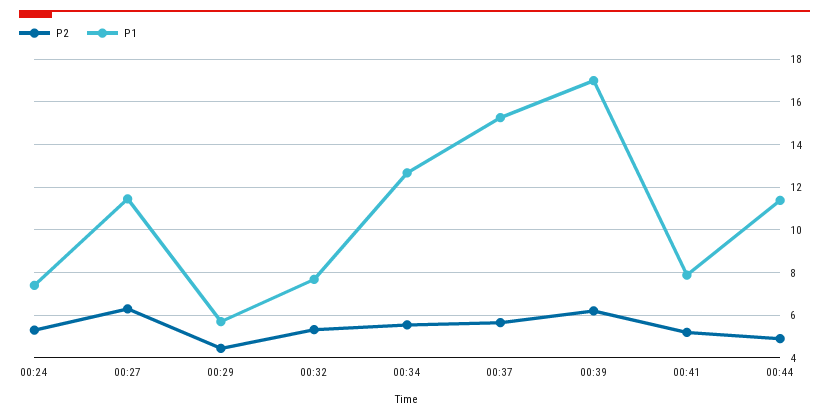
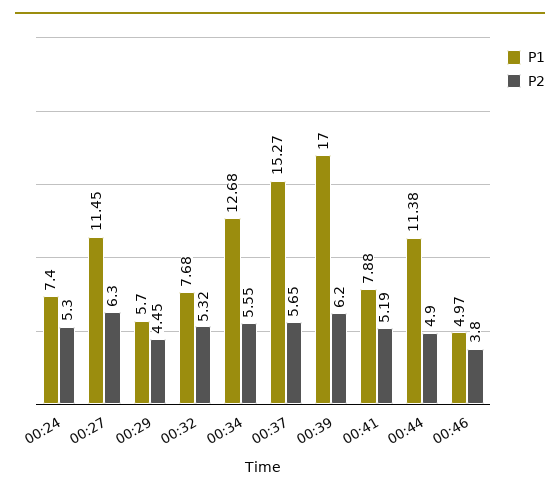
P1, 00:46: none -> 4.97
P2, 00:46: none -> 3.8

